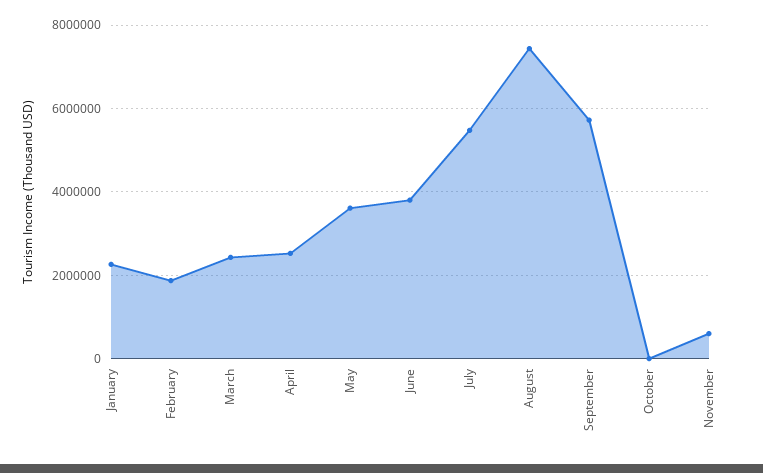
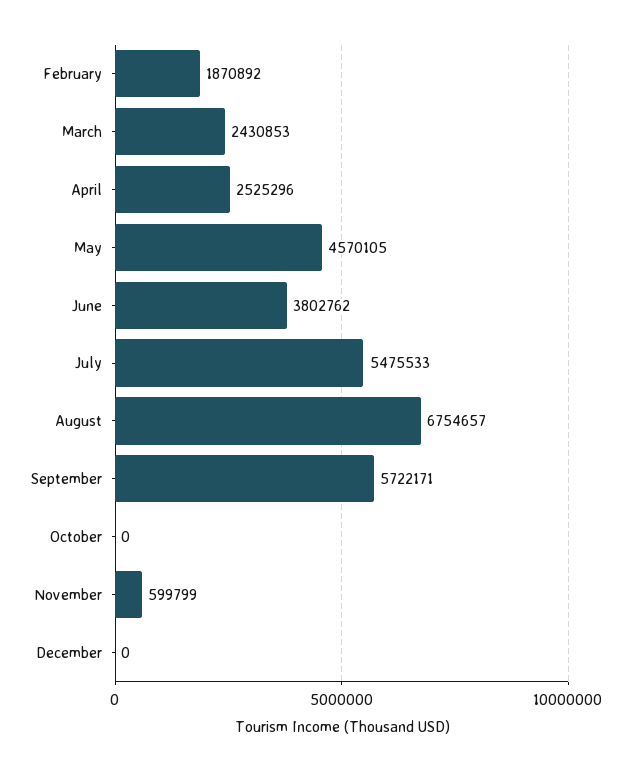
January: 2200000 -> none
May: 3600000 -> 4570105
August: 7400000 -> 6754657
December: none -> 0

